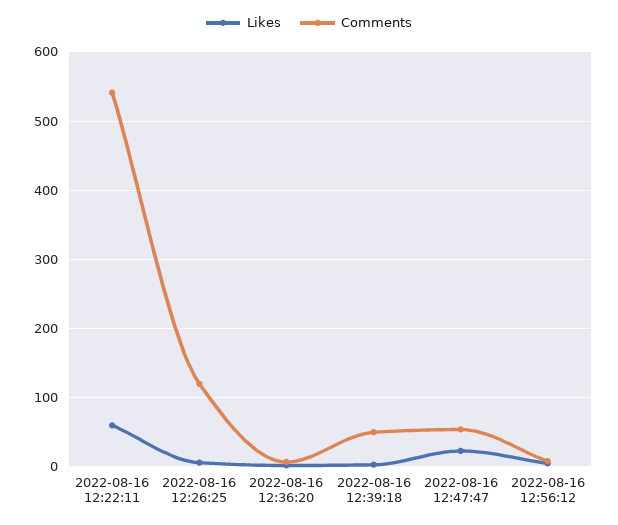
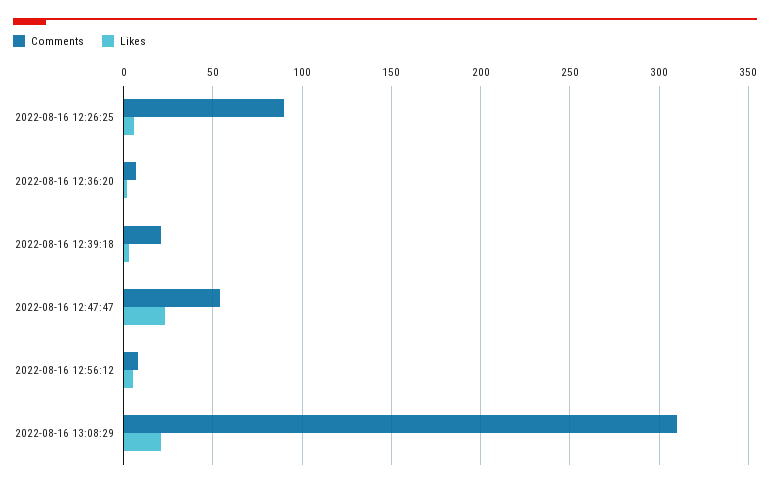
Likes, 2022-08-16 12:22:11: 60 -> none
Comments, 2022-08-16 12:22:11: 540 -> none
Comments, 2022-08-16 12:26:25: 120 -> 90
Comments, 2022-08-16 12:39:18: 50 -> 20
Comments, 2022-08-16 13:08:29: none -> 310
Likes, 2022-08-16 13:08:29: none -> 20

